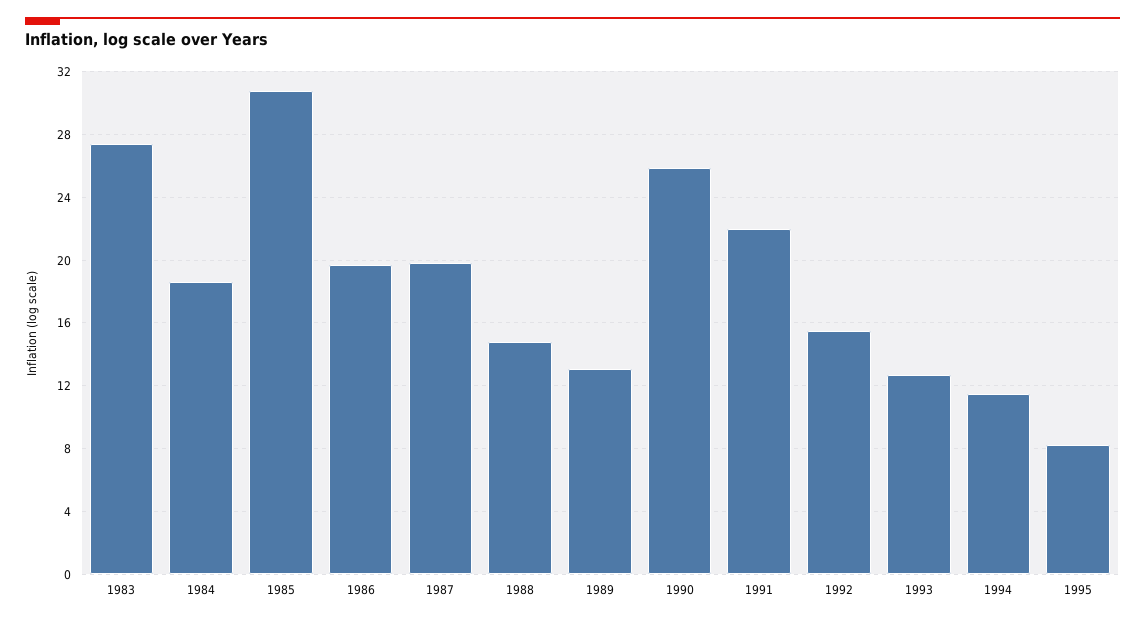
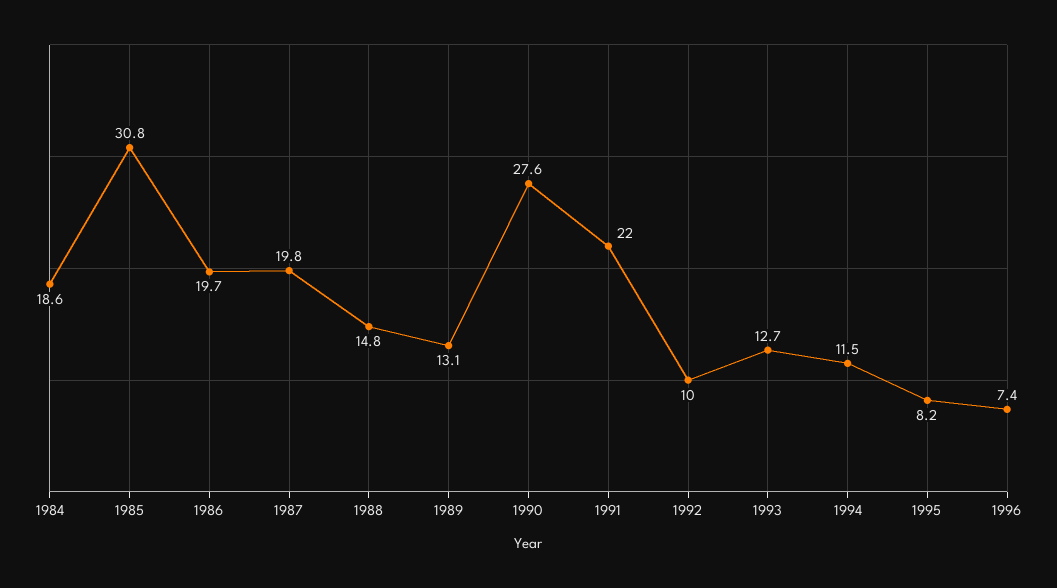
1983: 27.5 -> none
1990: 26 -> 27.6
1992: 15.5 -> 10
1996: none -> 7.4

